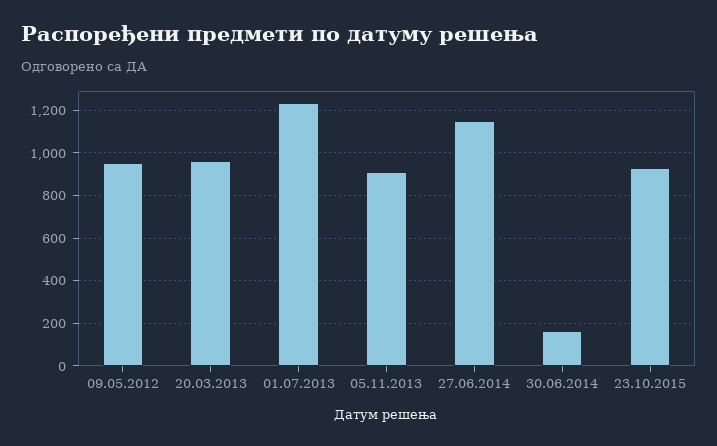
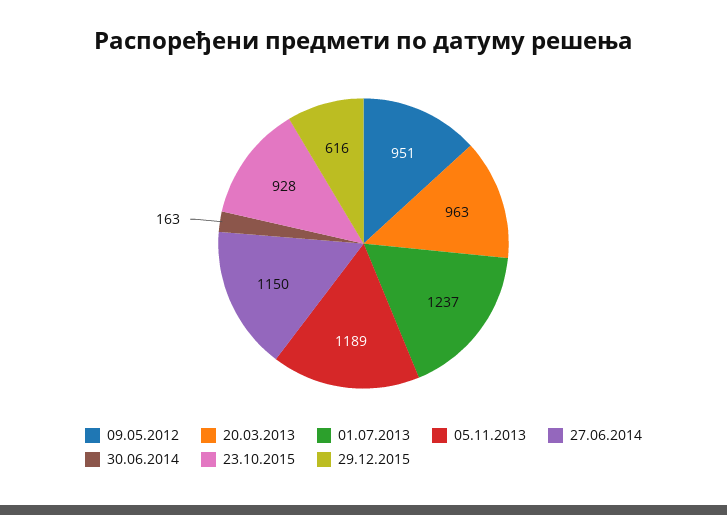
05.11.2013: 900 -> 1189
29.12.2015: none -> 616

